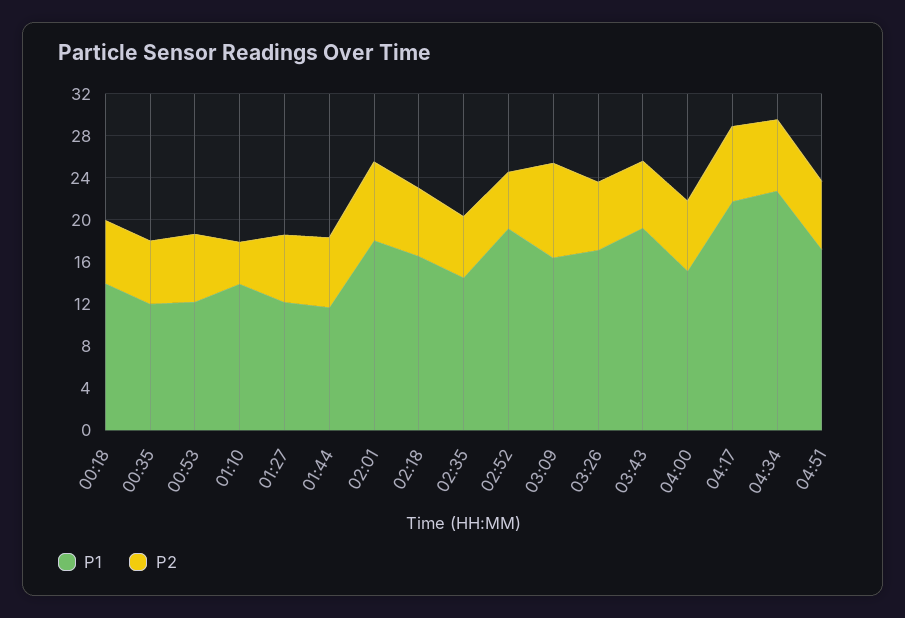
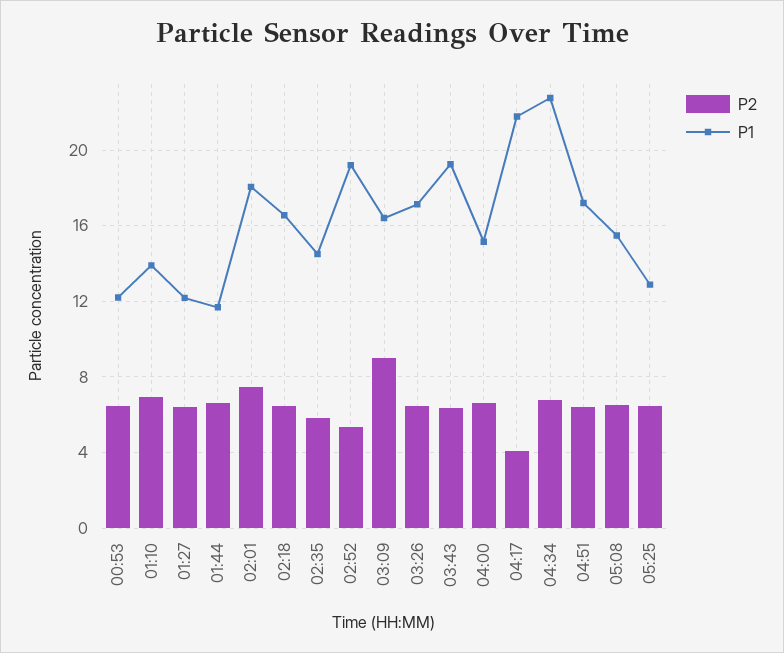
P1, 00:18: 14 -> none
P2, 00:18: 6 -> none
P1, 00:35: 12 -> none
P2, 00:35: 6 -> none
P2, 01:10: 4 -> 7
P2, 04:17: 7 -> 4
P2, 05:08: none -> 6.5
P1, 05:08: none -> 15.5
P2, 05:25: none -> 6.5
P1, 05:25: none -> 13

